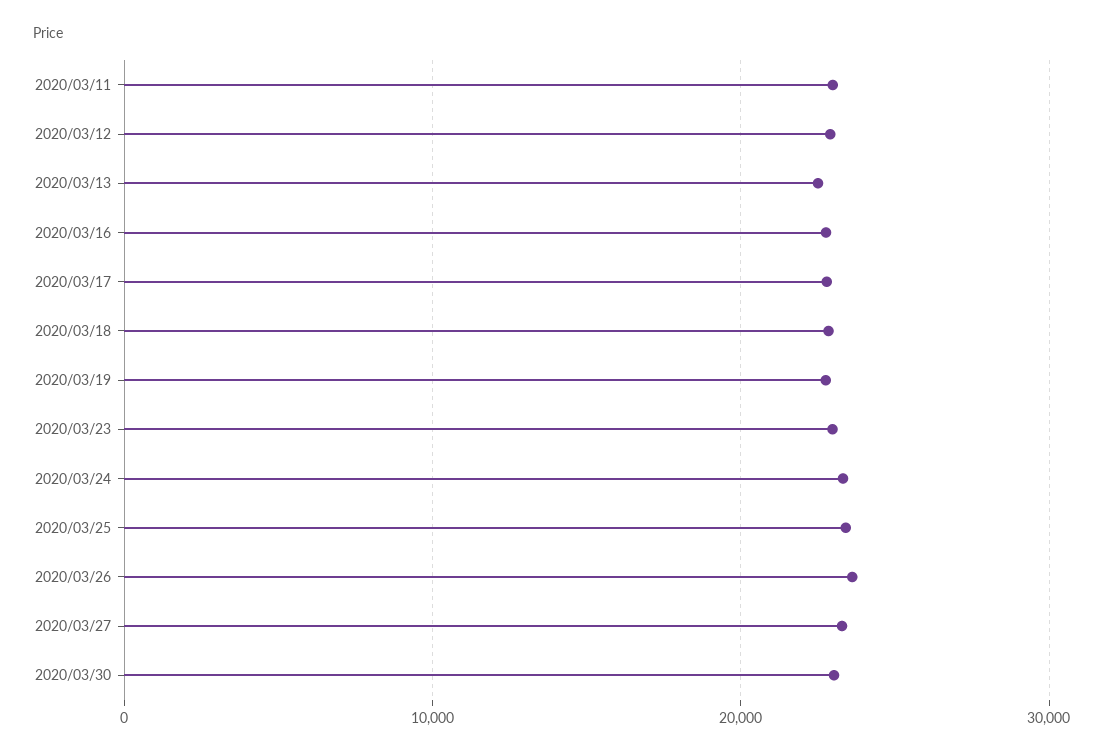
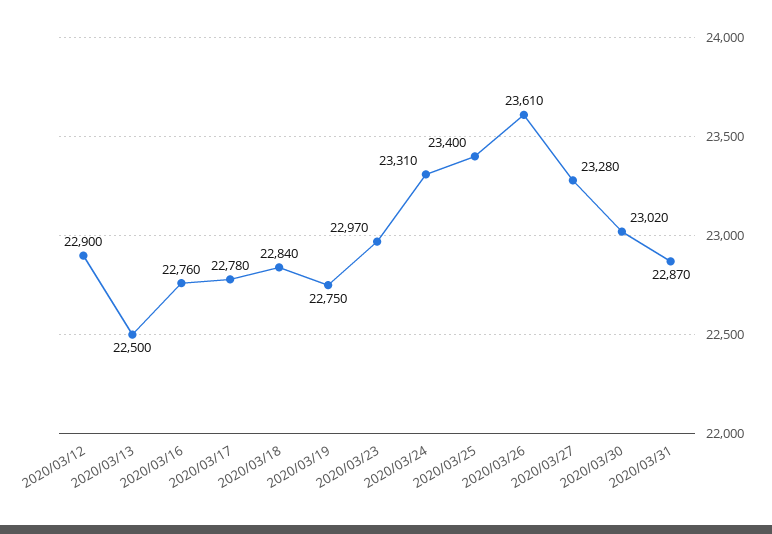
2020/03/11: 23000 -> none
2020/03/31: none -> 22870

